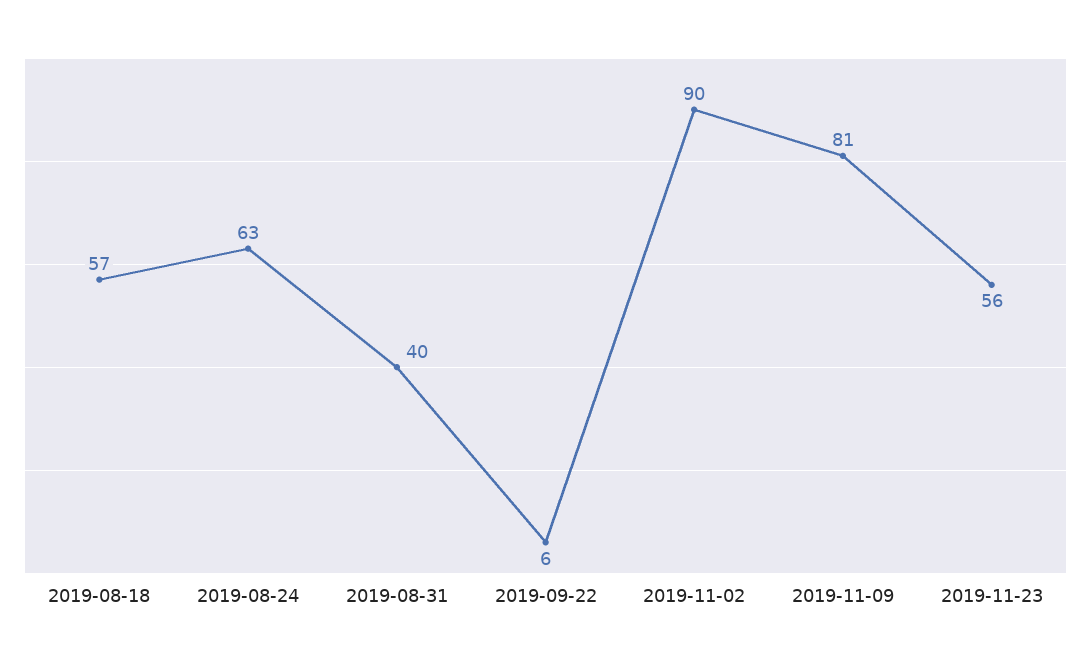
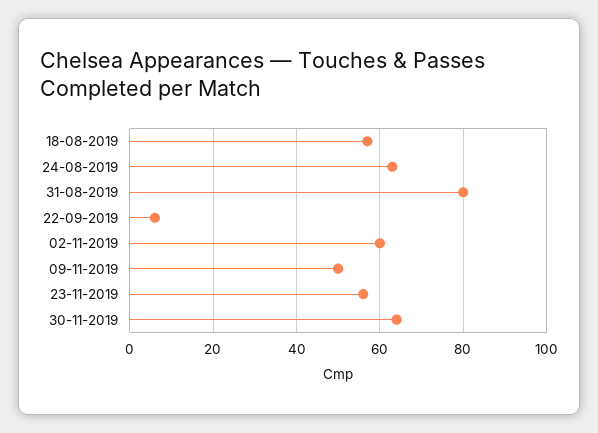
2019-08-31: 40 -> 80
2019-11-02: 90 -> 60
2019-11-09: 81 -> 50
30-11-2019: none -> 65

